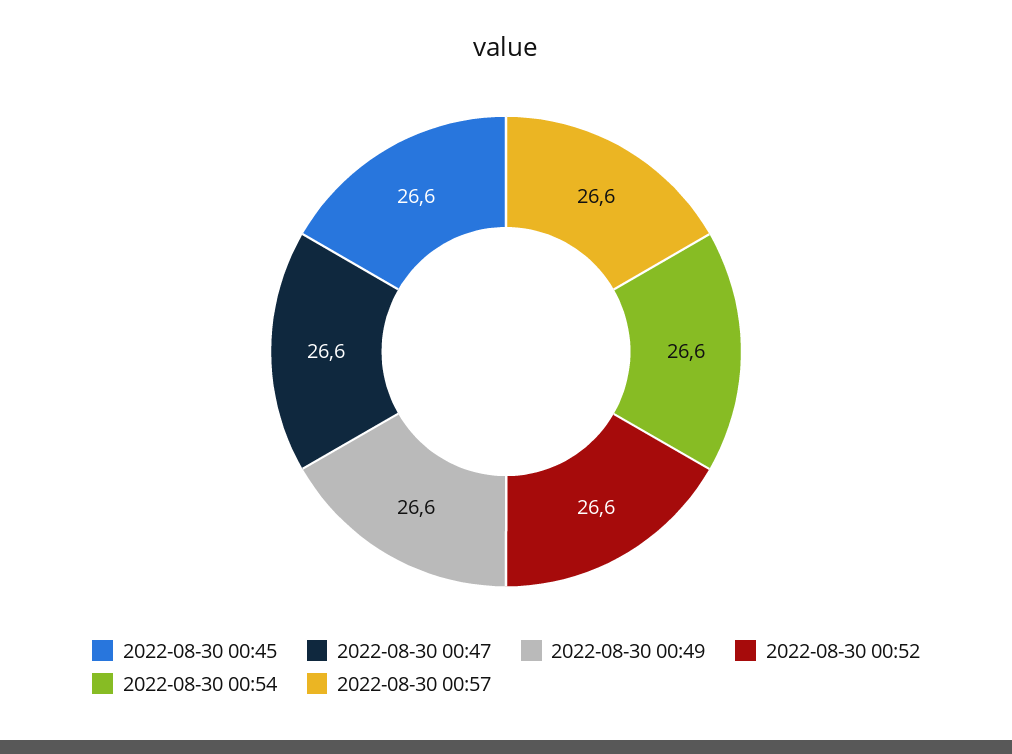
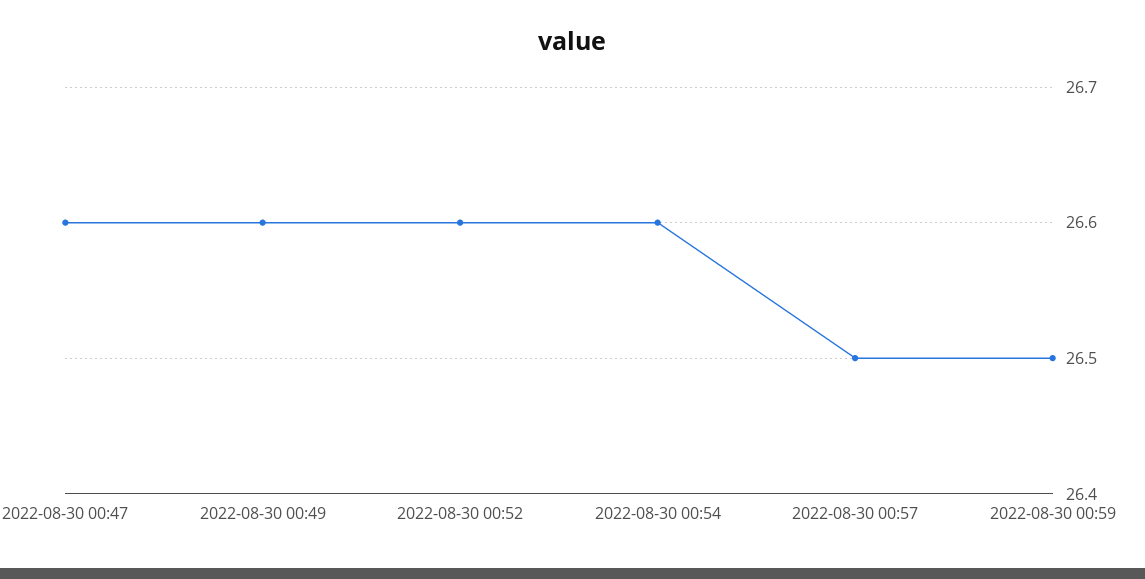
2022-08-30 00:45: 26.6 -> none
2022-08-30 00:57: 26.6 -> 26.5
2022-08-30 00:59: none -> 26.5

